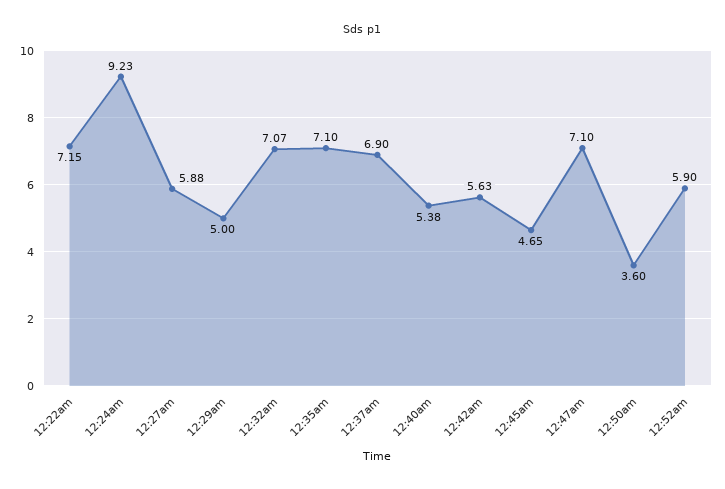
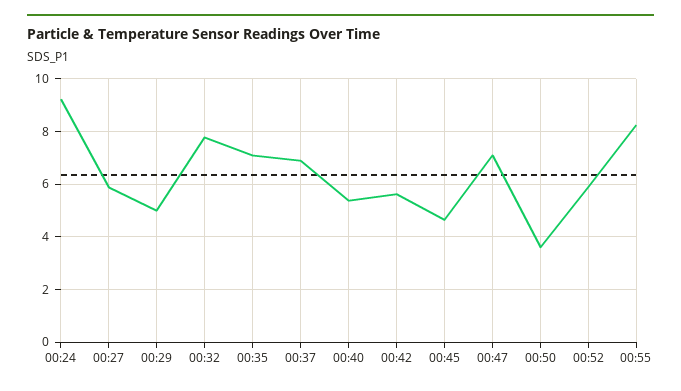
12:22am: 7.15 -> none
12:32am: 7.07 -> 7.75
00:55: none -> 8.25

